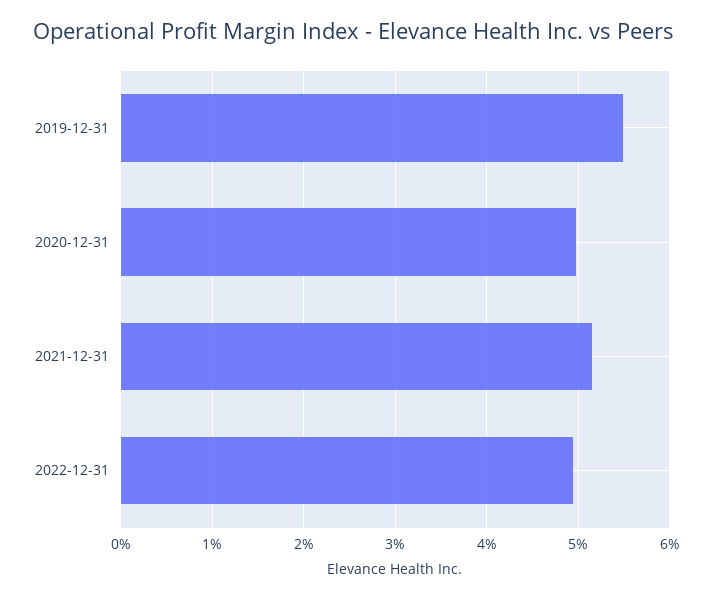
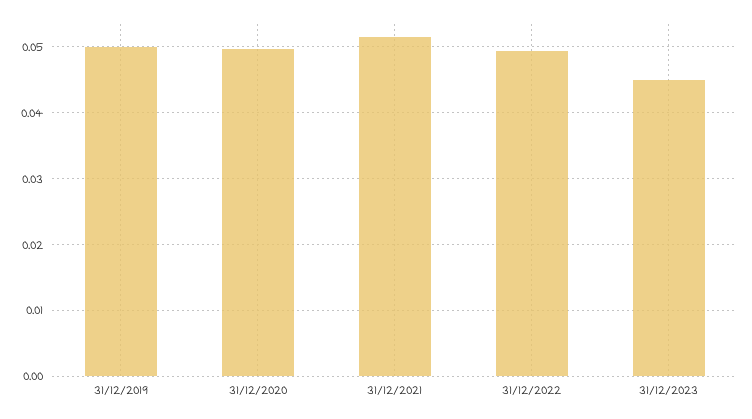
2019-12-31: 0.055 -> 0.05
31/12/2023: none -> 0.045

